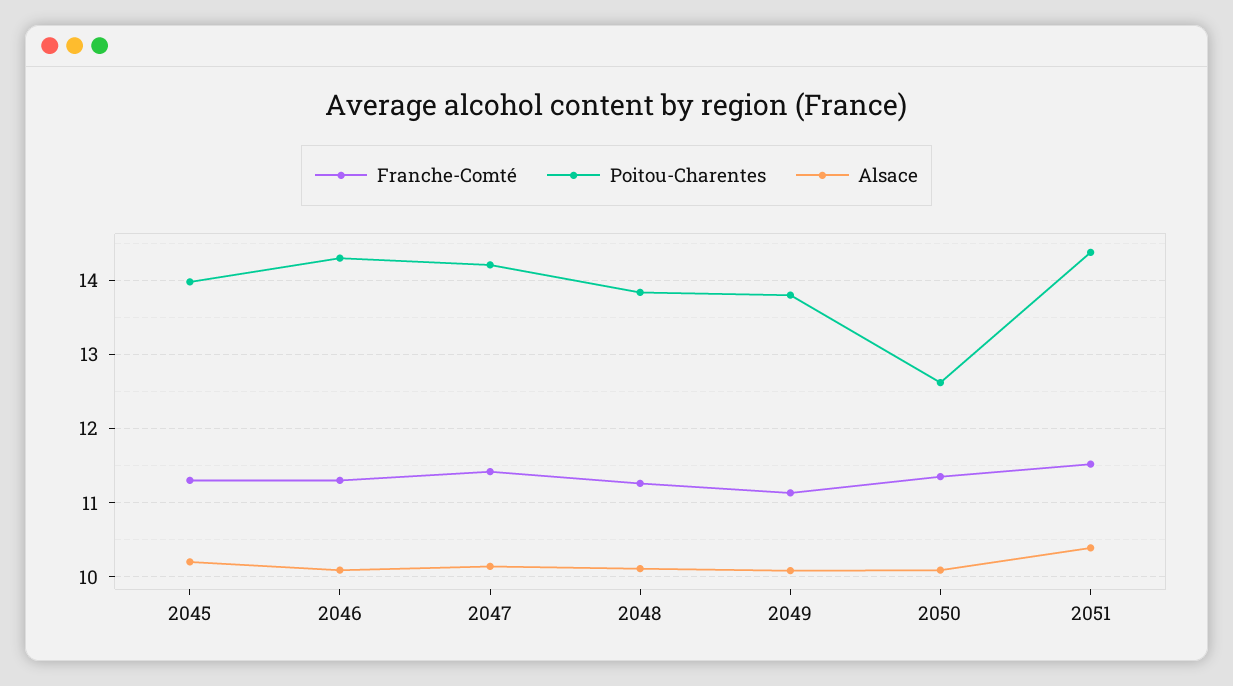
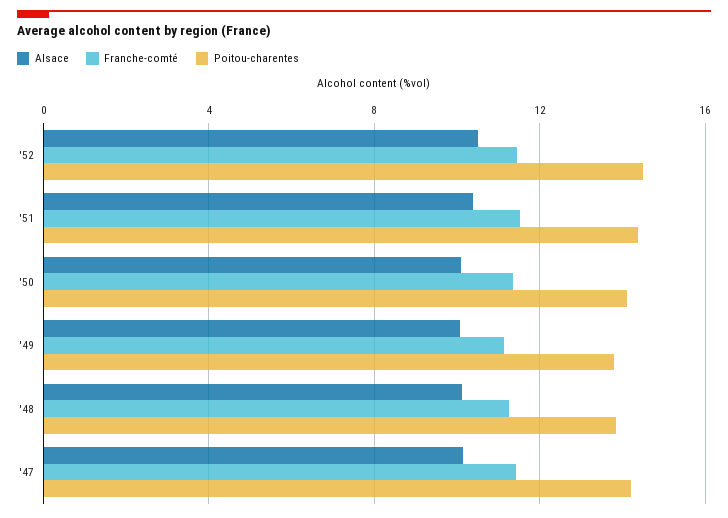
Franche-Comté, 2045: 11.3 -> none
Poitou-Charentes, 2045: 14 -> none
Alsace, 2045: 10.2 -> none
Franche-Comté, 2046: 11.3 -> none
Poitou-Charentes, 2046: 14.3 -> none
Alsace, 2046: 10.1 -> none
Poitou-Charentes, 2050: 12.6 -> 14
Alsace, '52: none -> 10.5
Franche-Comté, '52: none -> 11.5
Poitou-Charentes, '52: none -> 14.5

